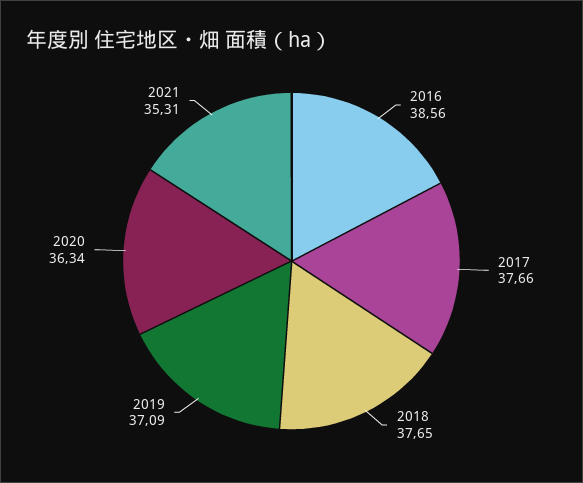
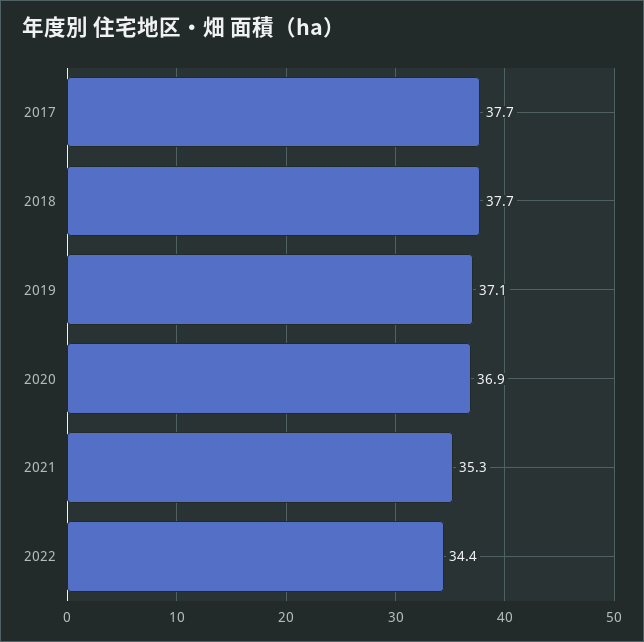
2016: 38.56 -> none
2020: 36.34 -> 36.9
2022: none -> 34.4

